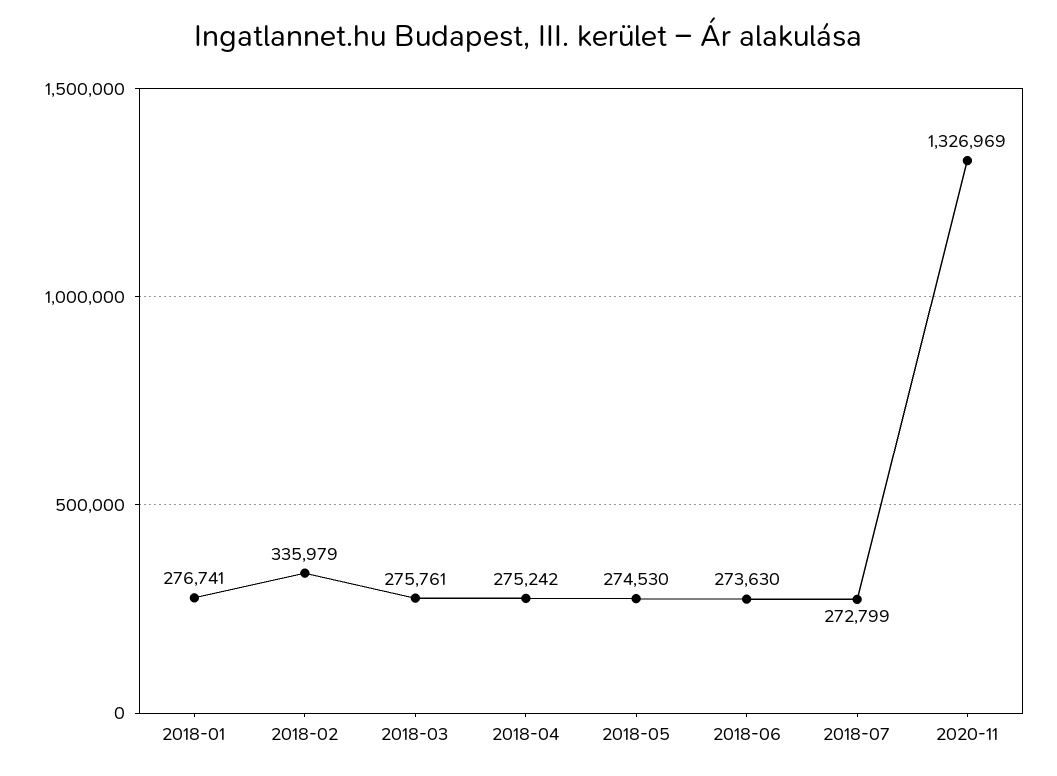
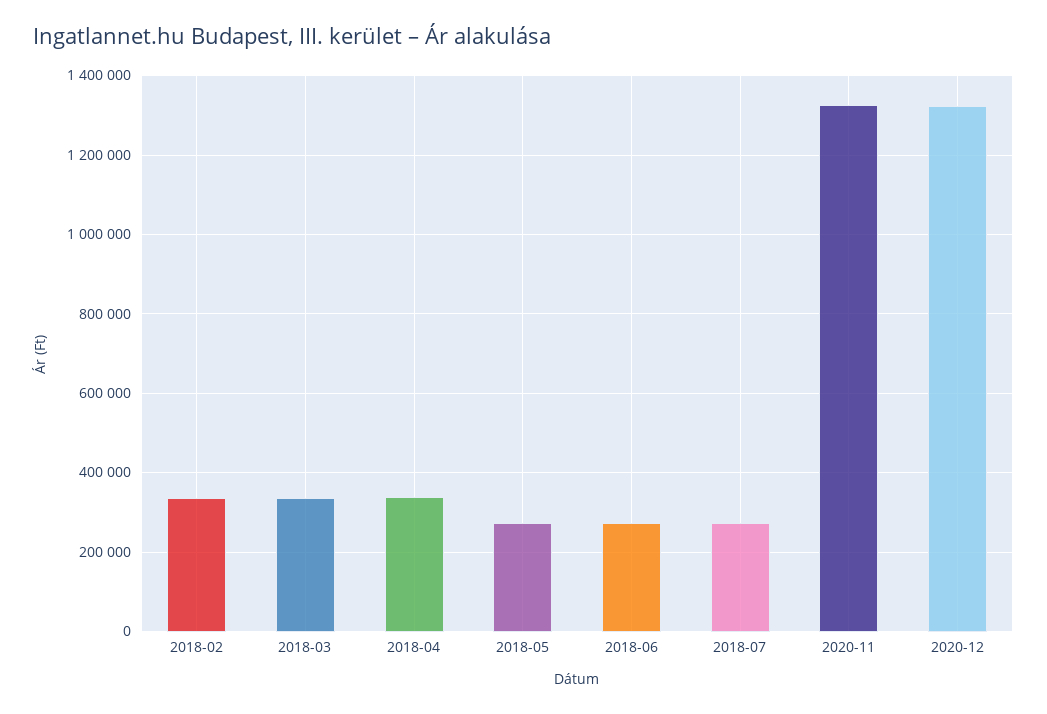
2018-01: 276741 -> none
2018-03: 275761 -> 340000
2018-04: 275242 -> 340000
2020-12: none -> 1320000

